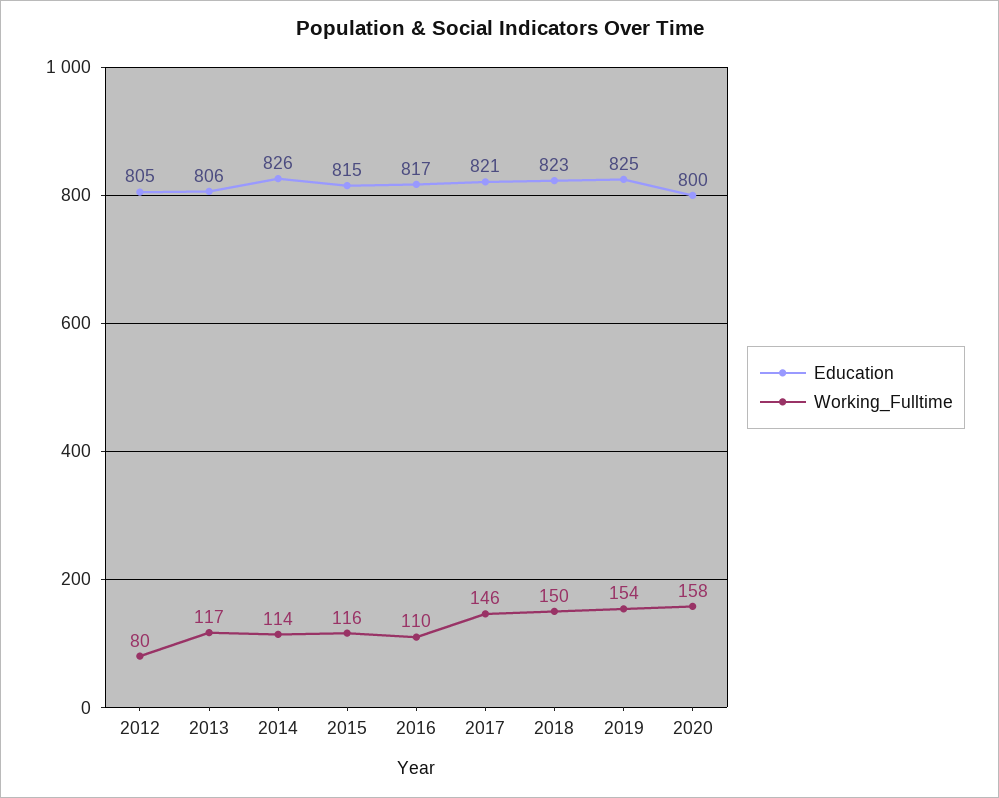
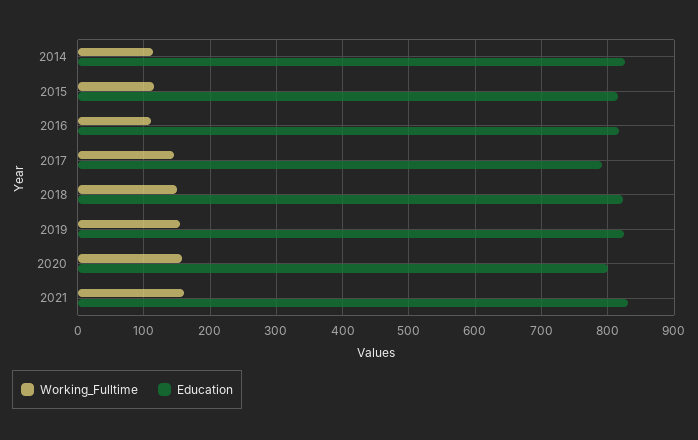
Education, 2012: 805 -> none
Working_Fulltime, 2012: 80 -> none
Education, 2013: 806 -> none
Working_Fulltime, 2013: 117 -> none
Education, 2017: 821 -> 790
Working_Fulltime, 2021: none -> 160
Education, 2021: none -> 830

